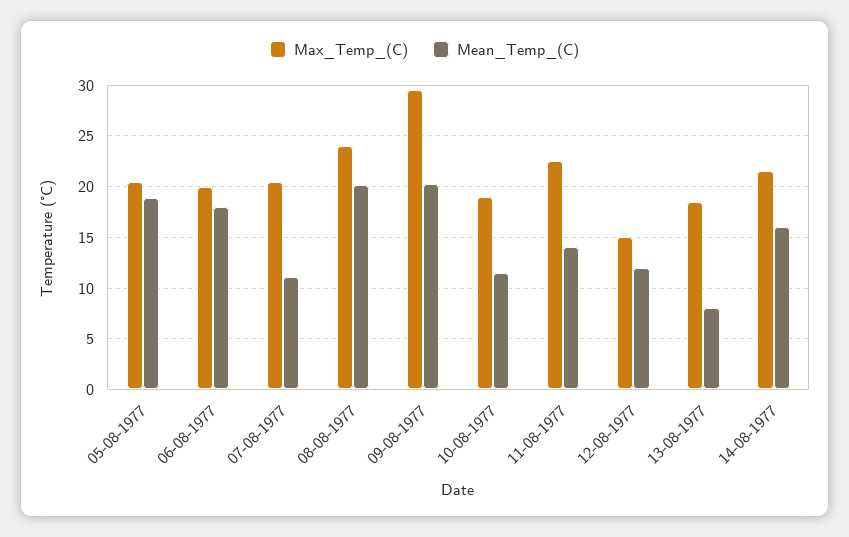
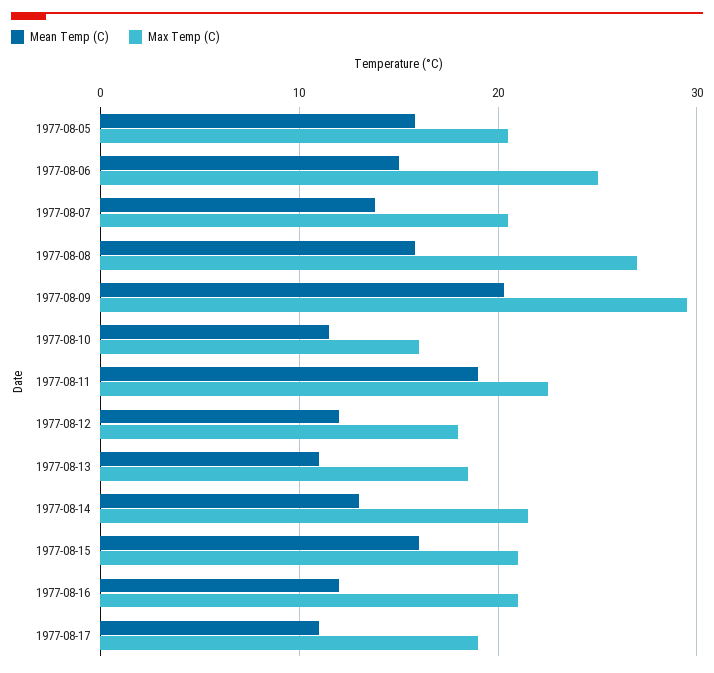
Mean_Temp_(C), 05-08-1977: 19 -> 16
Max_Temp_(C), 06-08-1977: 20 -> 25
Mean_Temp_(C), 06-08-1977: 18 -> 15
Mean_Temp_(C), 07-08-1977: 11 -> 14
Max_Temp_(C), 08-08-1977: 24 -> 27
Mean_Temp_(C), 08-08-1977: 20 -> 16
Max_Temp_(C), 10-08-1977: 19 -> 16
Mean_Temp_(C), 11-08-1977: 14 -> 19
Max_Temp_(C), 12-08-1977: 15 -> 18
Mean_Temp_(C), 13-08-1977: 8 -> 11
Mean_Temp_(C), 14-08-1977: 16 -> 13
Mean_Temp_(C), 1977-08-15: none -> 16
Max_Temp_(C), 1977-08-15: none -> 21
Mean_Temp_(C), 1977-08-16: none -> 12
Max_Temp_(C), 1977-08-16: none -> 21
Mean_Temp_(C), 1977-08-17: none -> 11
Max_Temp_(C), 1977-08-17: none -> 19

